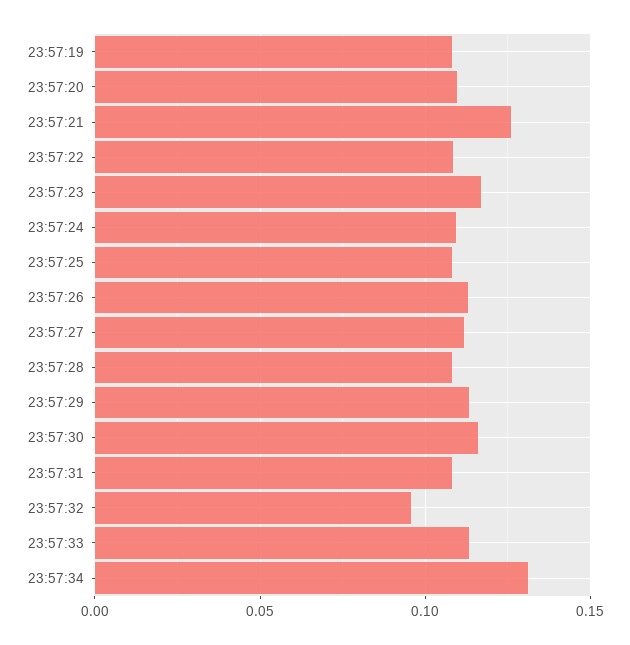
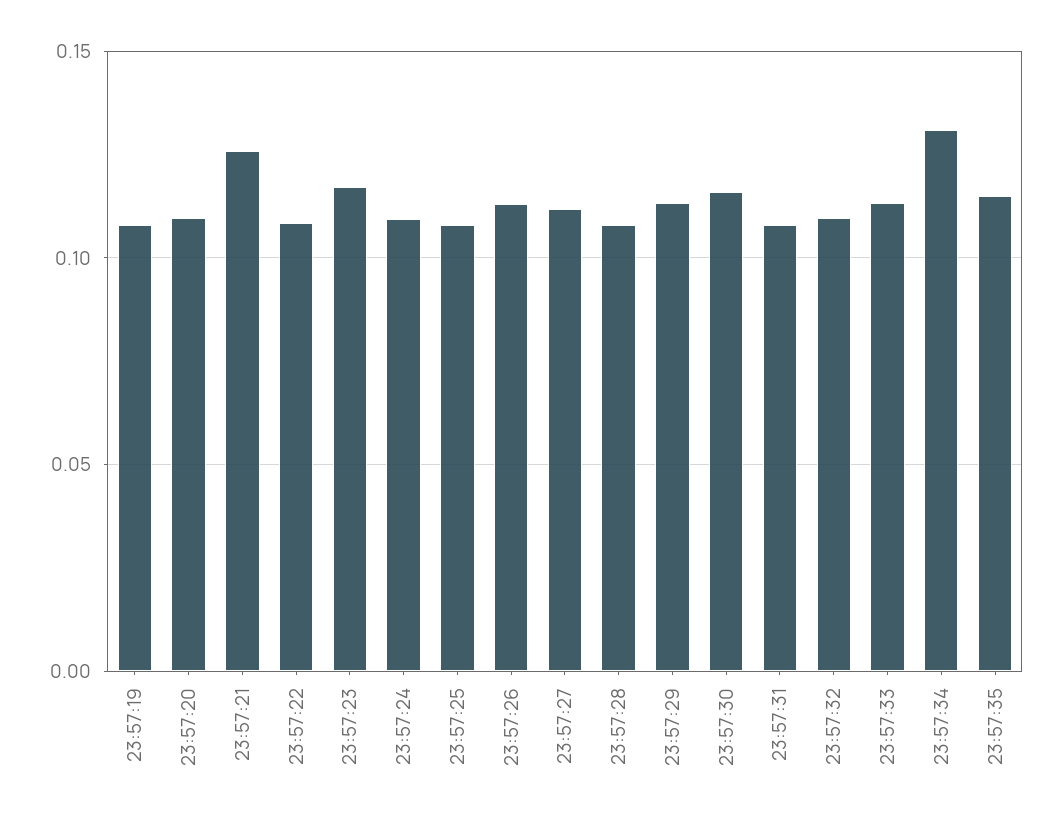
23:57:32: 0.095 -> 0.11
23:57:35: none -> 0.115

